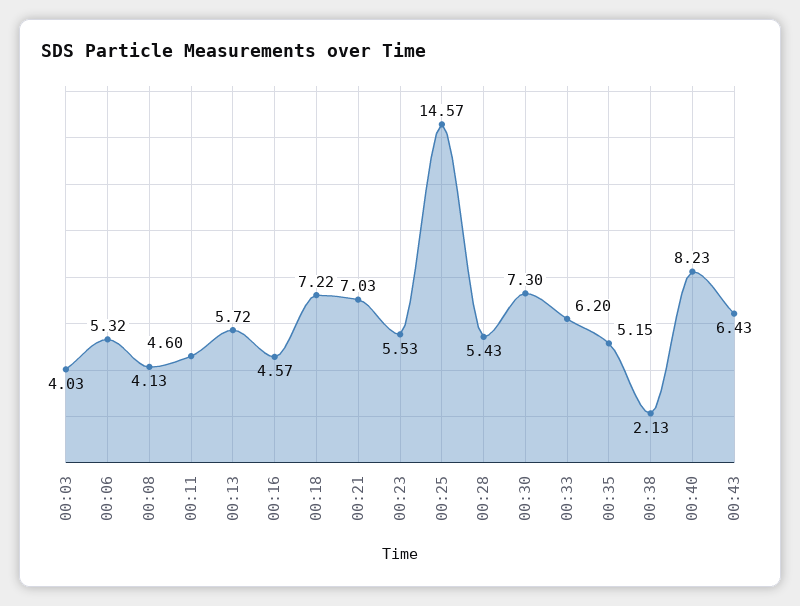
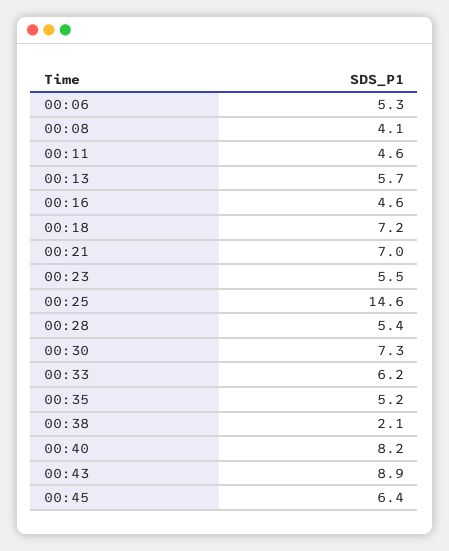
00:03: 4.03 -> none
00:43: 6.43 -> 8.9
00:45: none -> 6.4

